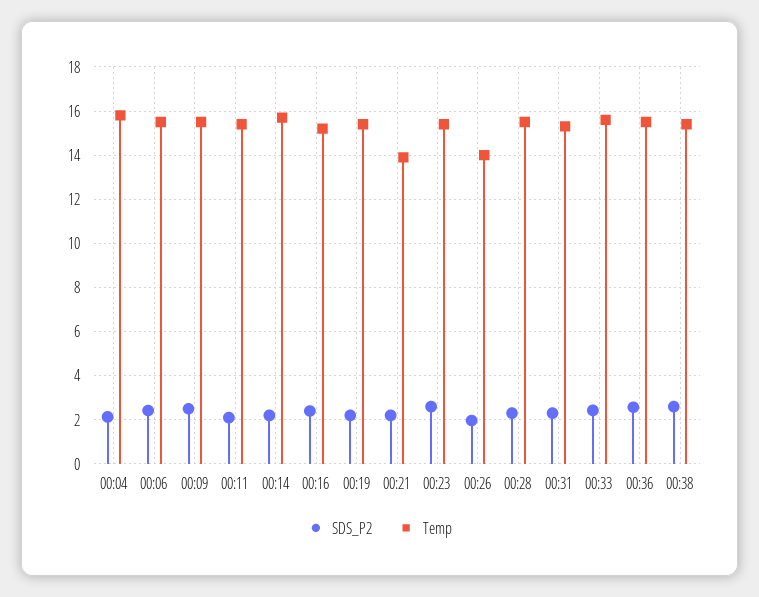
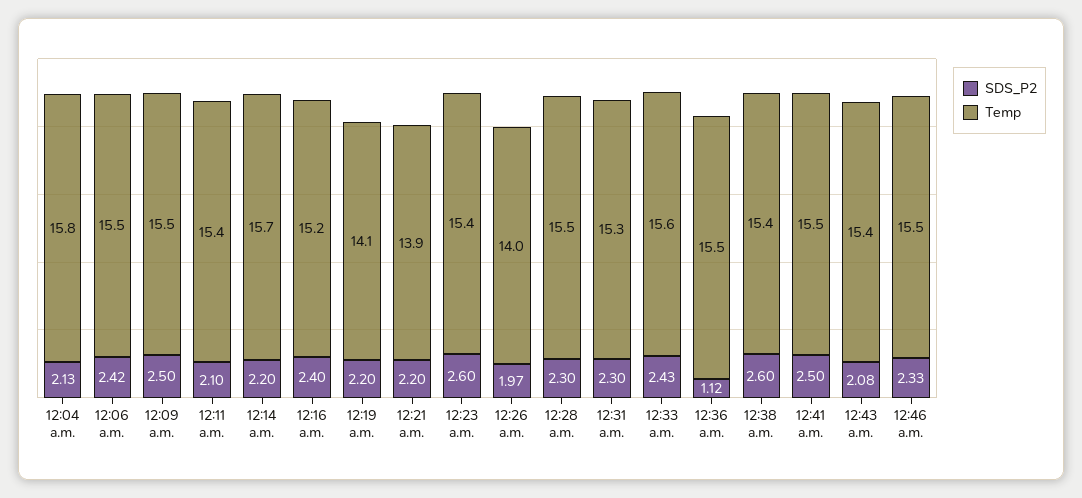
Temp, 00:19: 15.5 -> 14.1
SDS_P2, 00:36: 2.5 -> 1.12
SDS_P2, 12:41 a.m.: none -> 2.5
Temp, 12:41 a.m.: none -> 15.5
SDS_P2, 12:43 a.m.: none -> 2.08
Temp, 12:43 a.m.: none -> 15.4
SDS_P2, 12:46 a.m.: none -> 2.33
Temp, 12:46 a.m.: none -> 15.5

